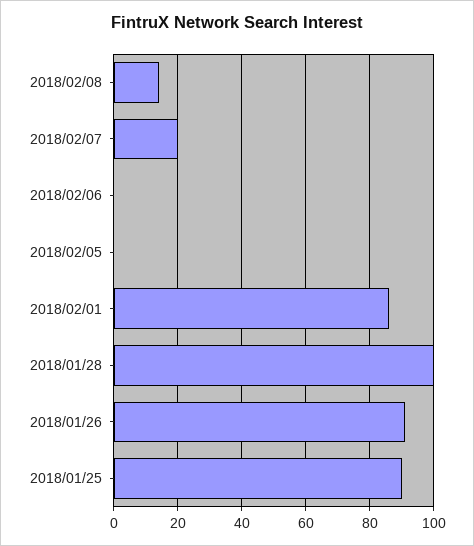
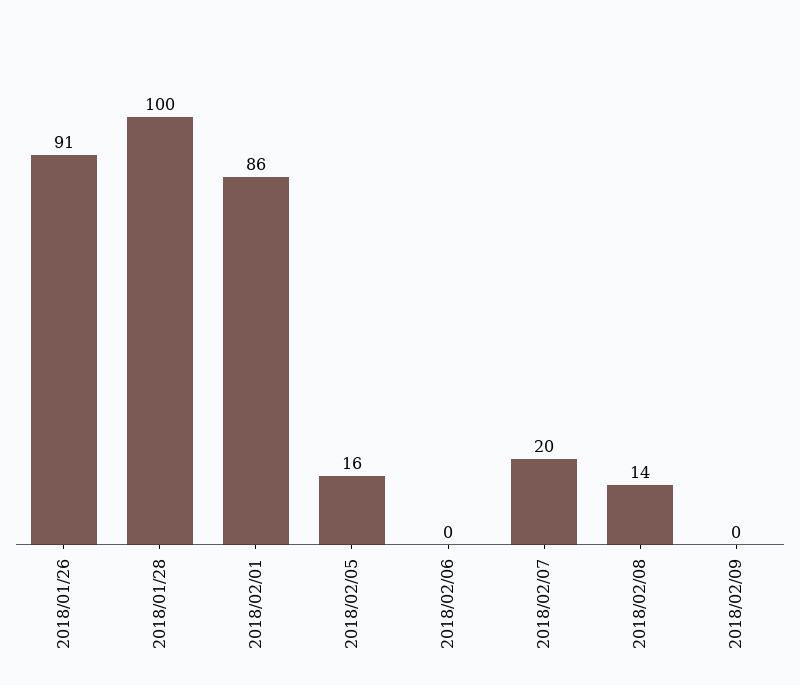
2018/02/05: 0 -> 16
2018/01/25: 90 -> none
2018/02/09: none -> 0

